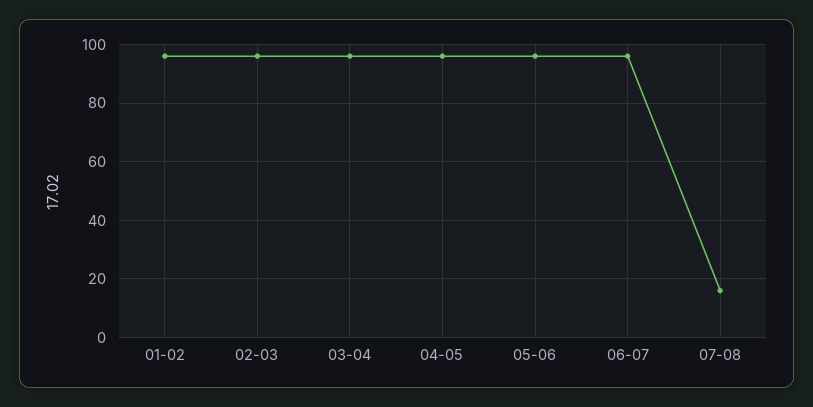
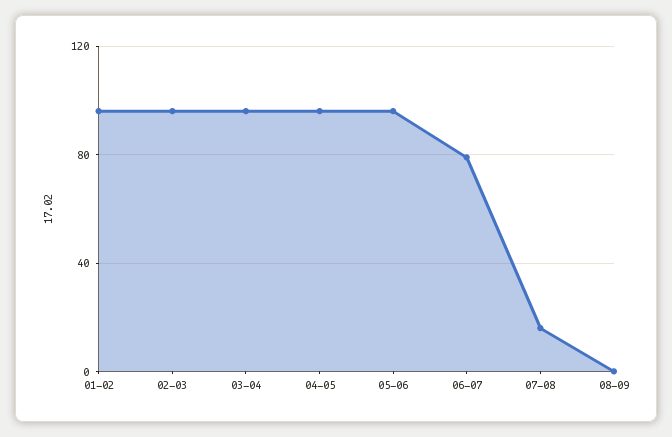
06-07: 95 -> 80
08-09: none -> 0

